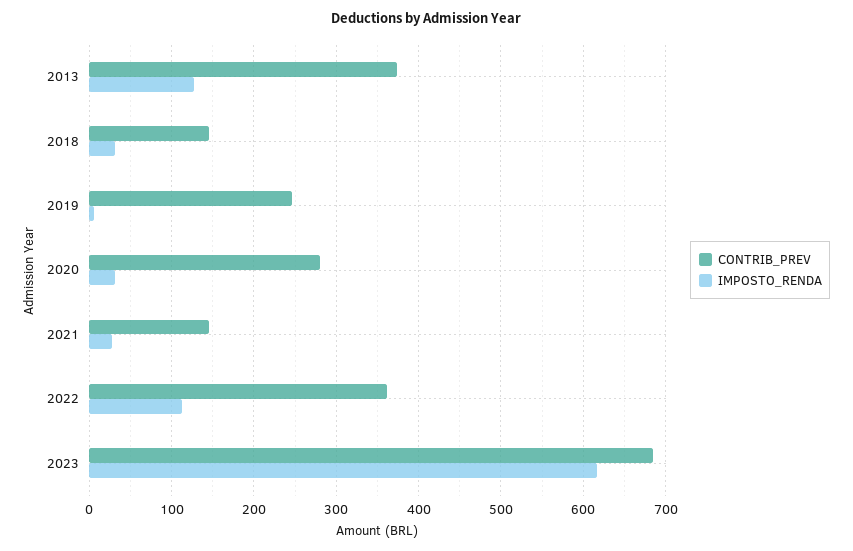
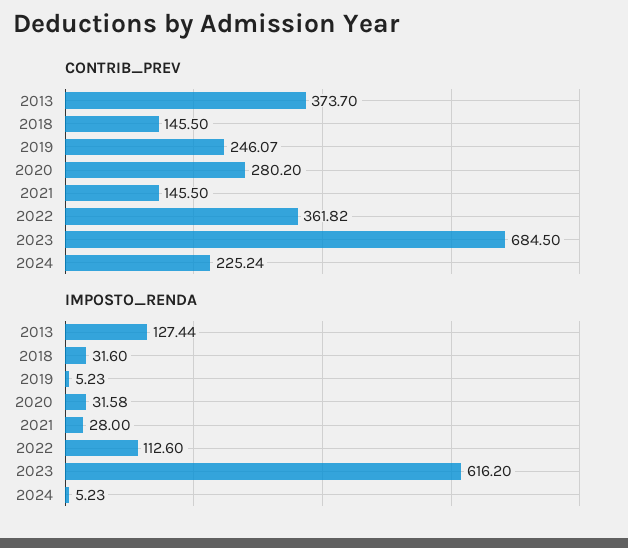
CONTRIB_PREV, 2024: none -> 225.24
IMPOSTO_RENDA, 2024: none -> 5.23

